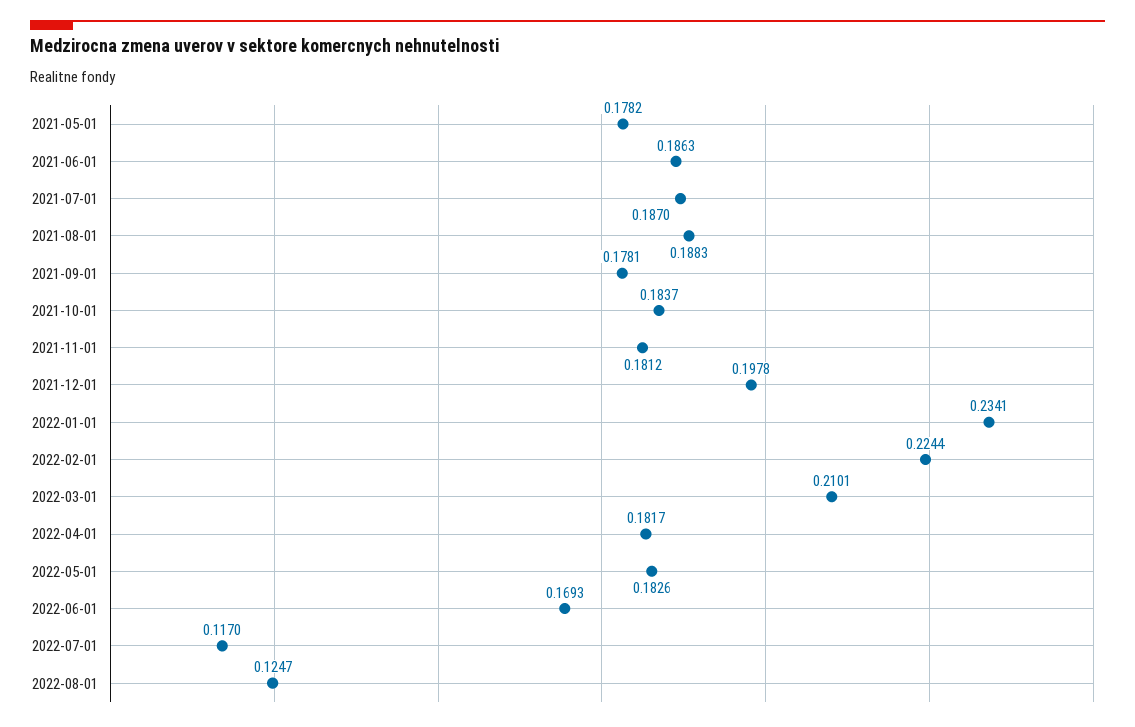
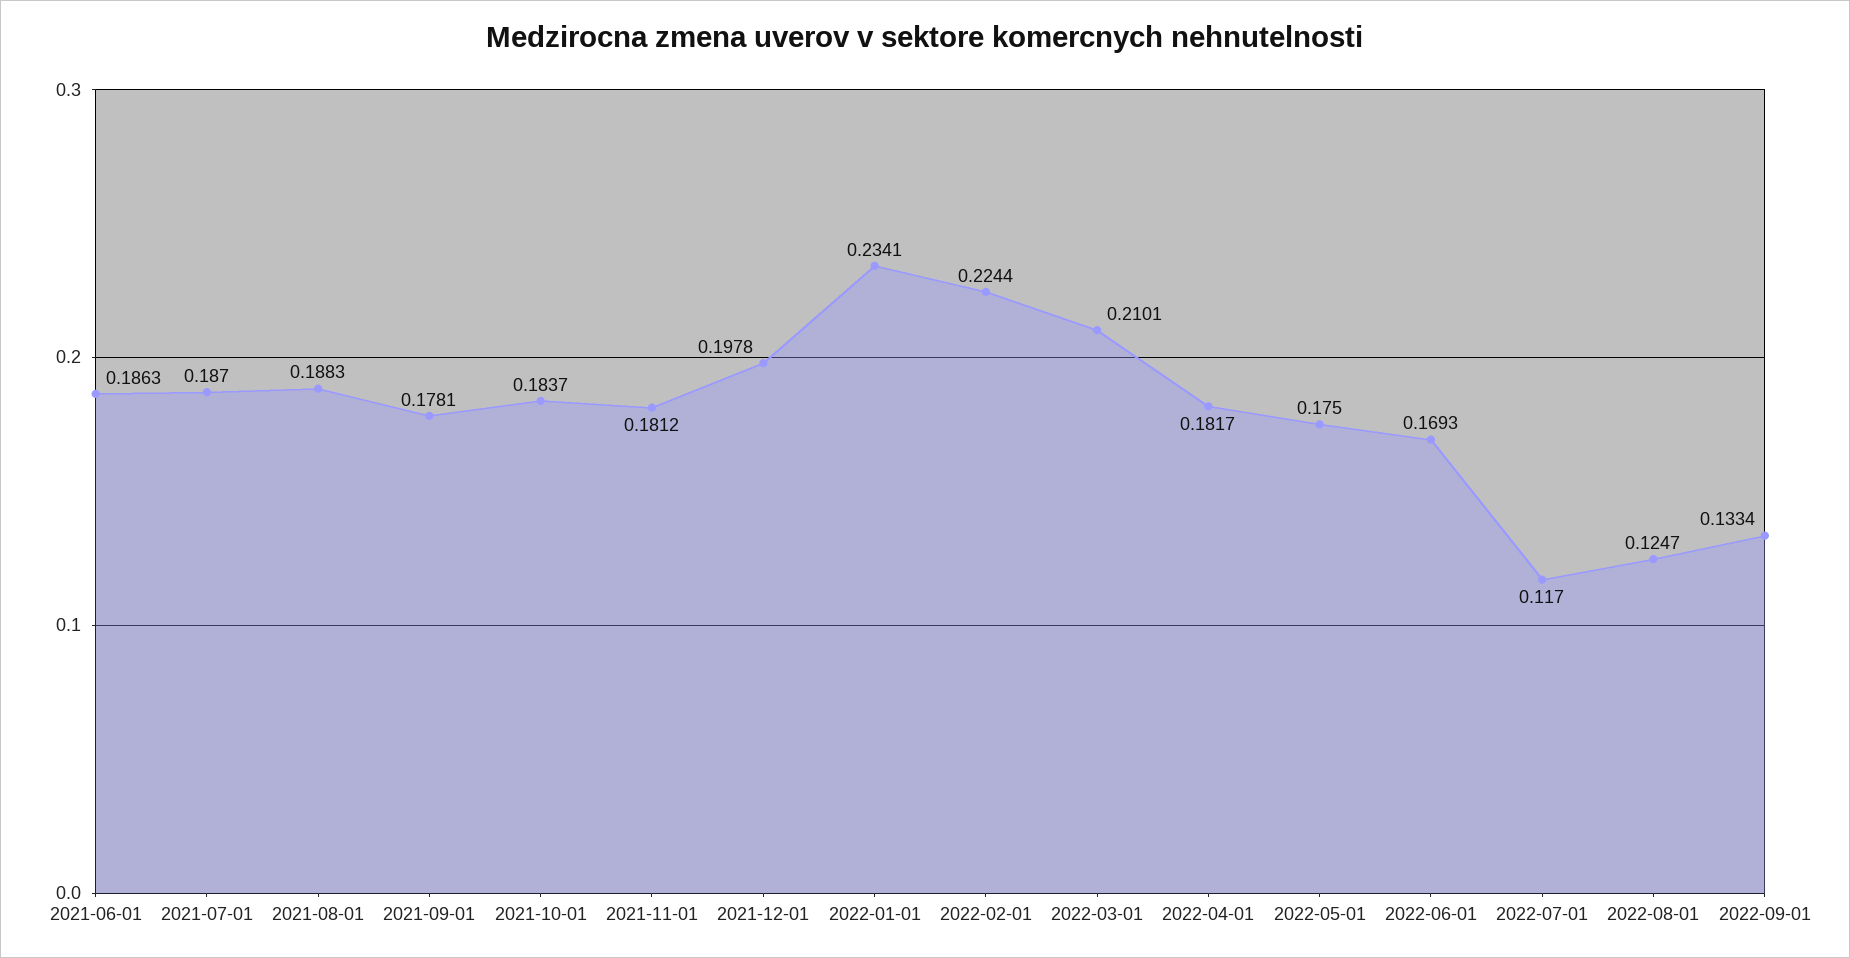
2021-05-01: 0.1782 -> none
2022-05-01: 0.1826 -> 0.175
2022-09-01: none -> 0.1334

